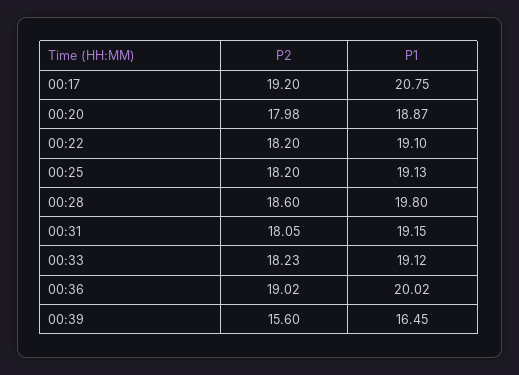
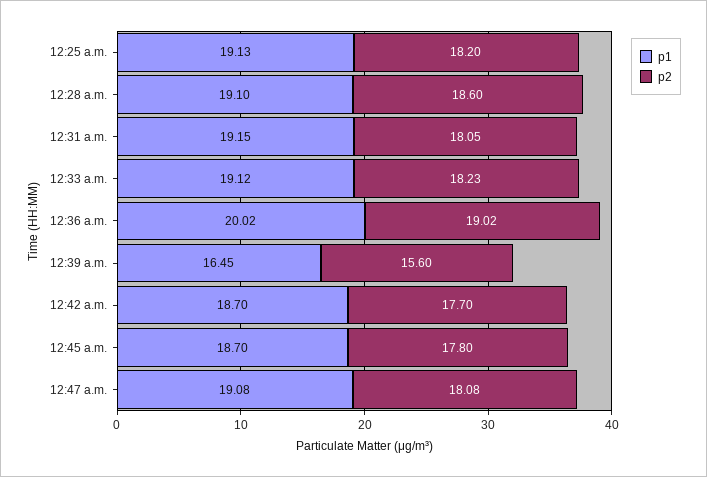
P2, 00:17: 19.2 -> none
P1, 00:17: 20.75 -> none
P2, 00:20: 17.98 -> none
P1, 00:20: 18.87 -> none
P2, 00:22: 18.2 -> none
P1, 00:22: 19.1 -> none
P1, 00:28: 19.8 -> 19.1
P1, 12:42 a.m.: none -> 18.7
P2, 12:42 a.m.: none -> 17.7
P1, 12:45 a.m.: none -> 18.7
P2, 12:45 a.m.: none -> 17.8
P1, 12:47 a.m.: none -> 19.08
P2, 12:47 a.m.: none -> 18.08

